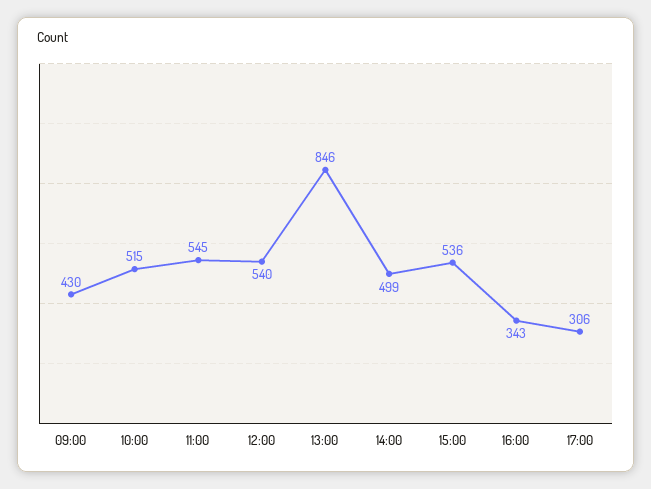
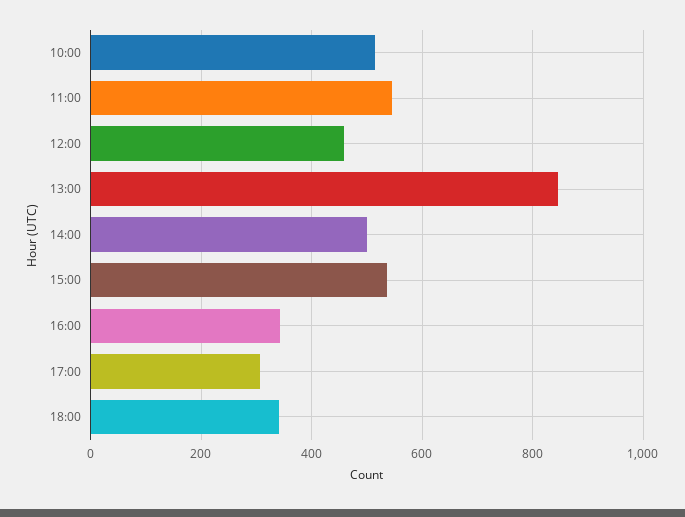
09:00: 430 -> none
12:00: 540 -> 460
18:00: none -> 340

